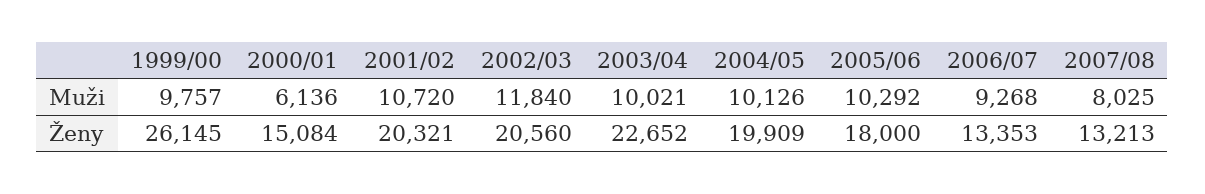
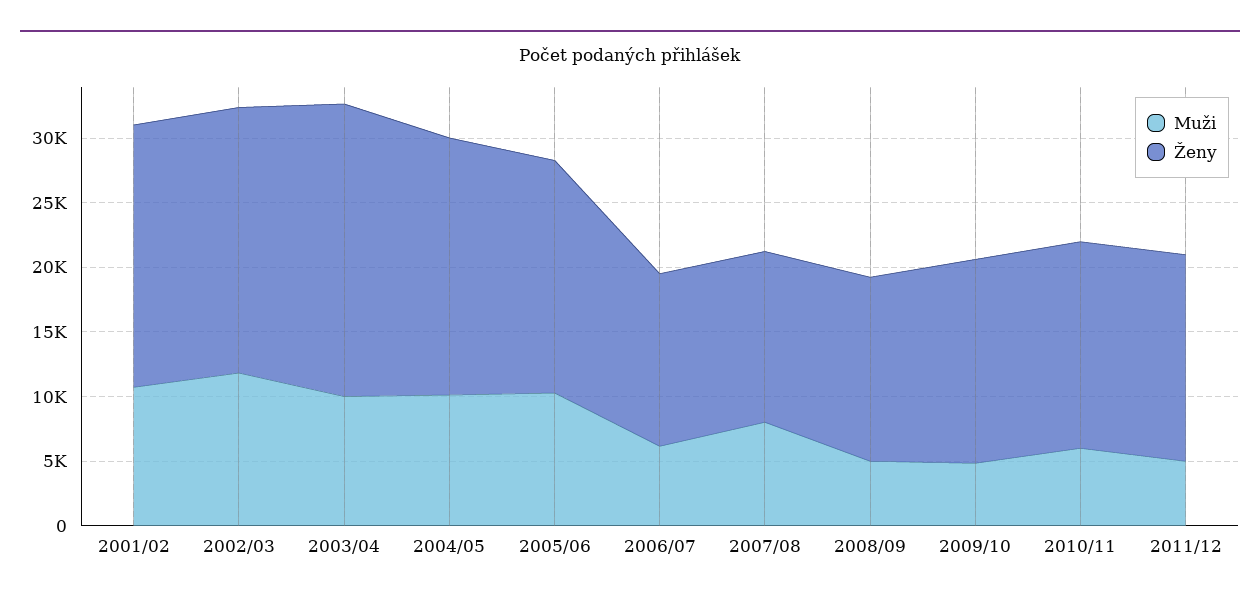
Muži, 1999/00: 9757 -> none
Muži, 2000/01: 6136 -> none
Muži, 2006/07: 9268 -> 6000
Ženy, 1999/00: 26145 -> none
Ženy, 2000/01: 15084 -> none
Muži, 2008/09: none -> 5000
Ženy, 2008/09: none -> 14000
Muži, 2009/10: none -> 5000
Ženy, 2009/10: none -> 16000
Muži, 2010/11: none -> 6000
Ženy, 2010/11: none -> 16000
Muži, 2011/12: none -> 5000
Ženy, 2011/12: none -> 16000

